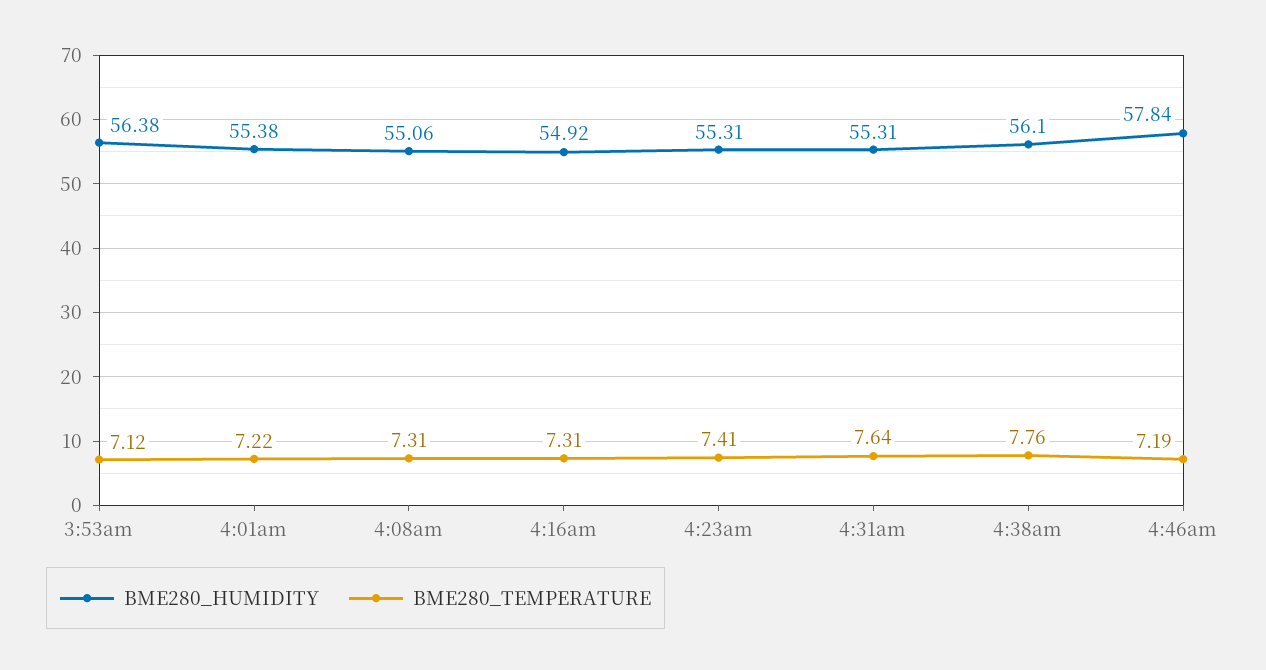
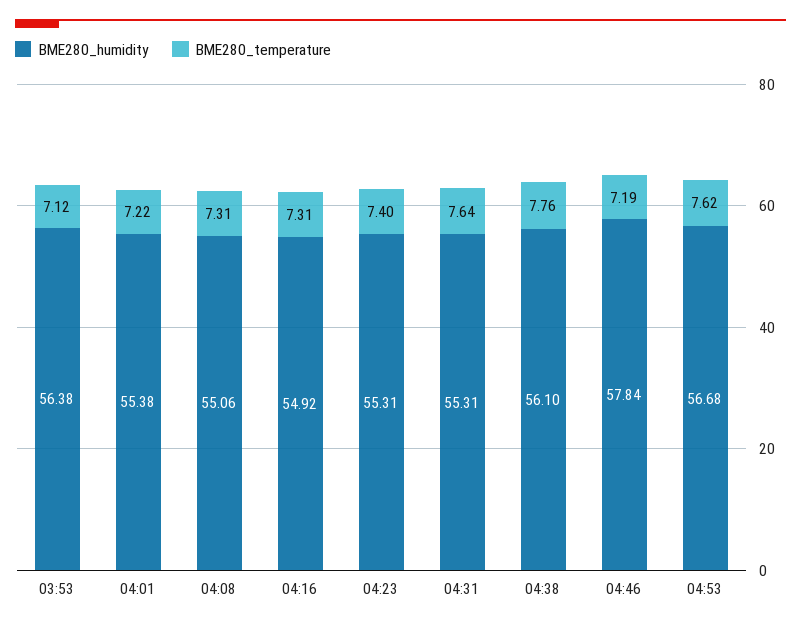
BME280_TEMPERATURE, 4:23am: 7.41 -> 7.4
BME280_HUMIDITY, 04:53: none -> 56.68
BME280_TEMPERATURE, 04:53: none -> 7.62

